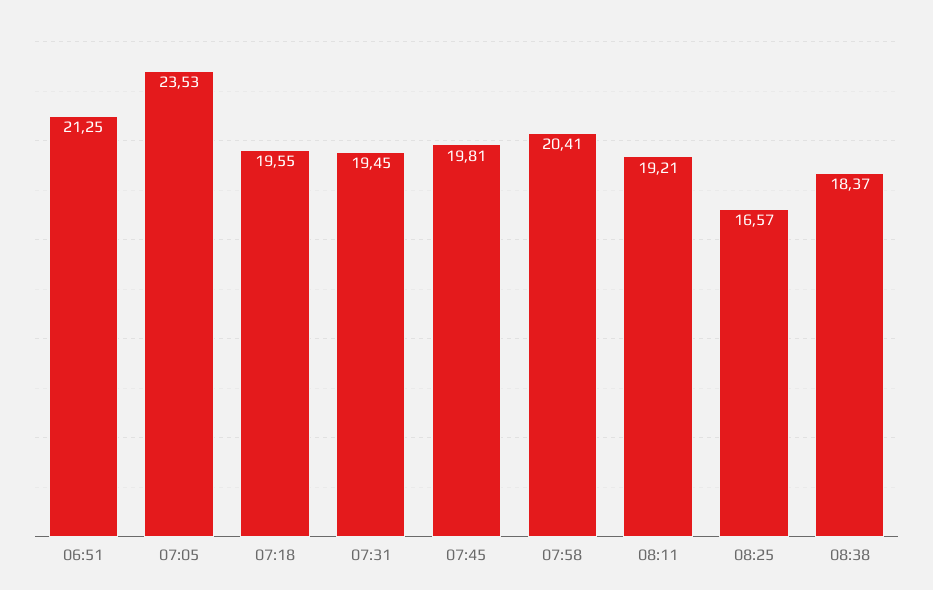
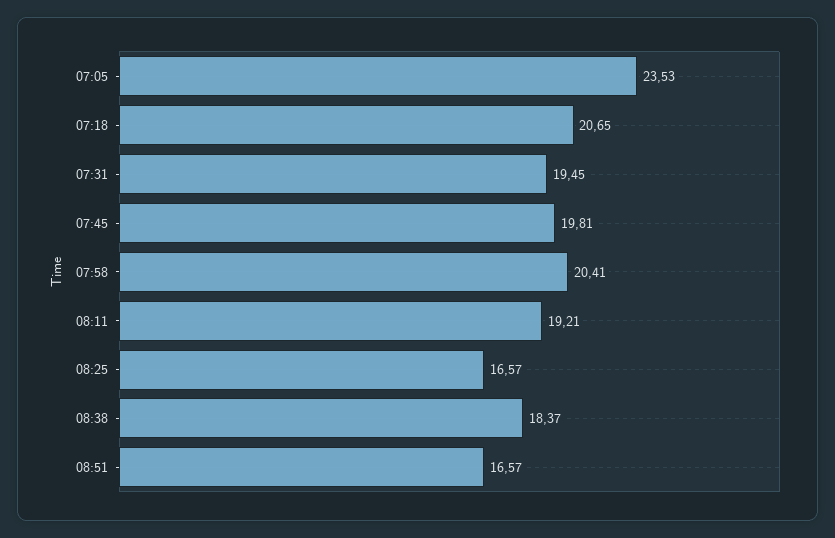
06:51: 21.25 -> none
07:18: 19.55 -> 20.65
08:51: none -> 16.57

